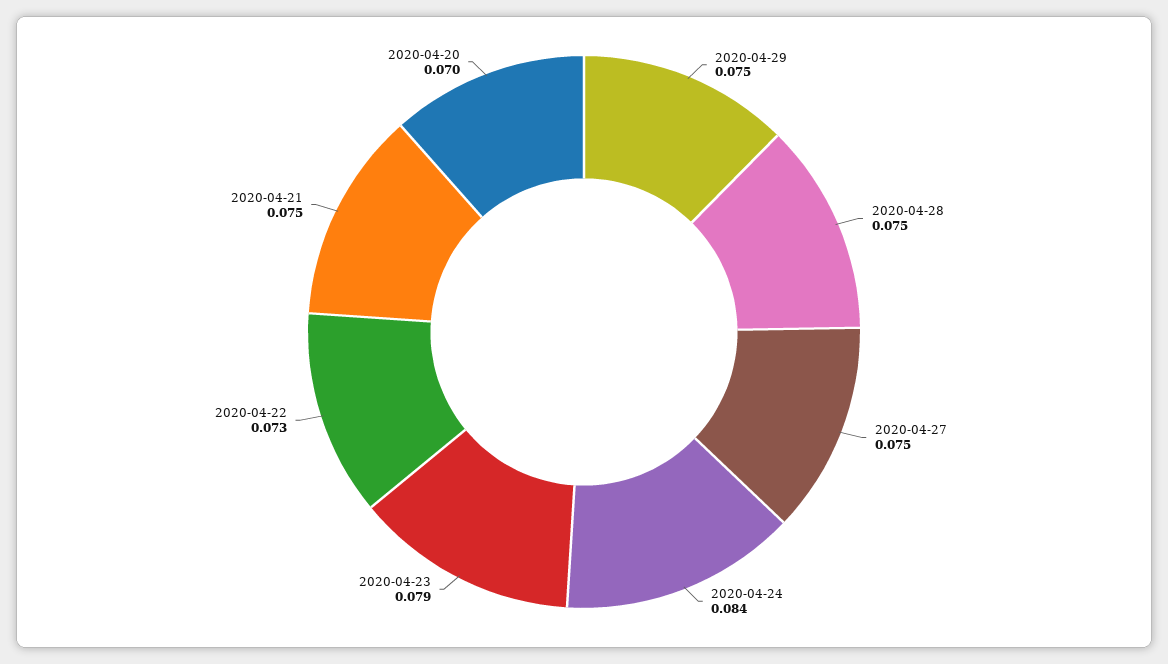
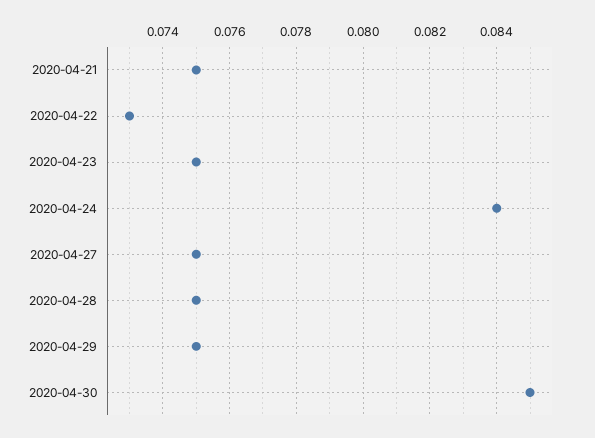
2020-04-23: 0.079 -> 0.075
2020-04-20: 0.07 -> none
2020-04-30: none -> 0.085

